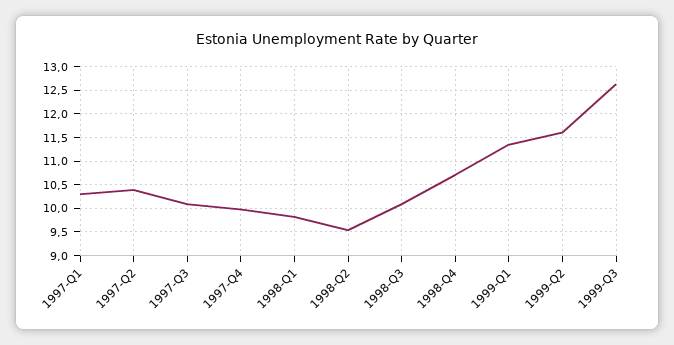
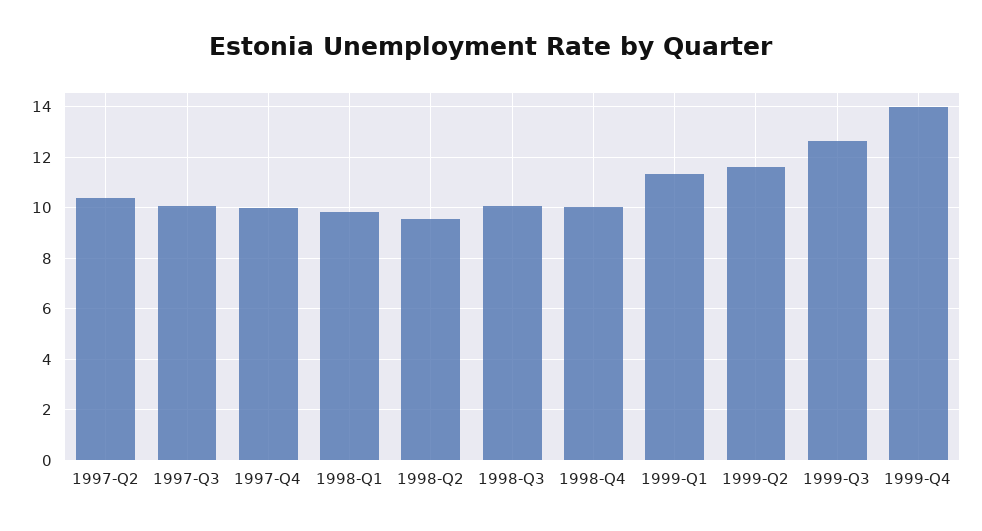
1997-Q1: 10.25 -> none
1998-Q4: 10.75 -> 10
1999-Q4: none -> 14

